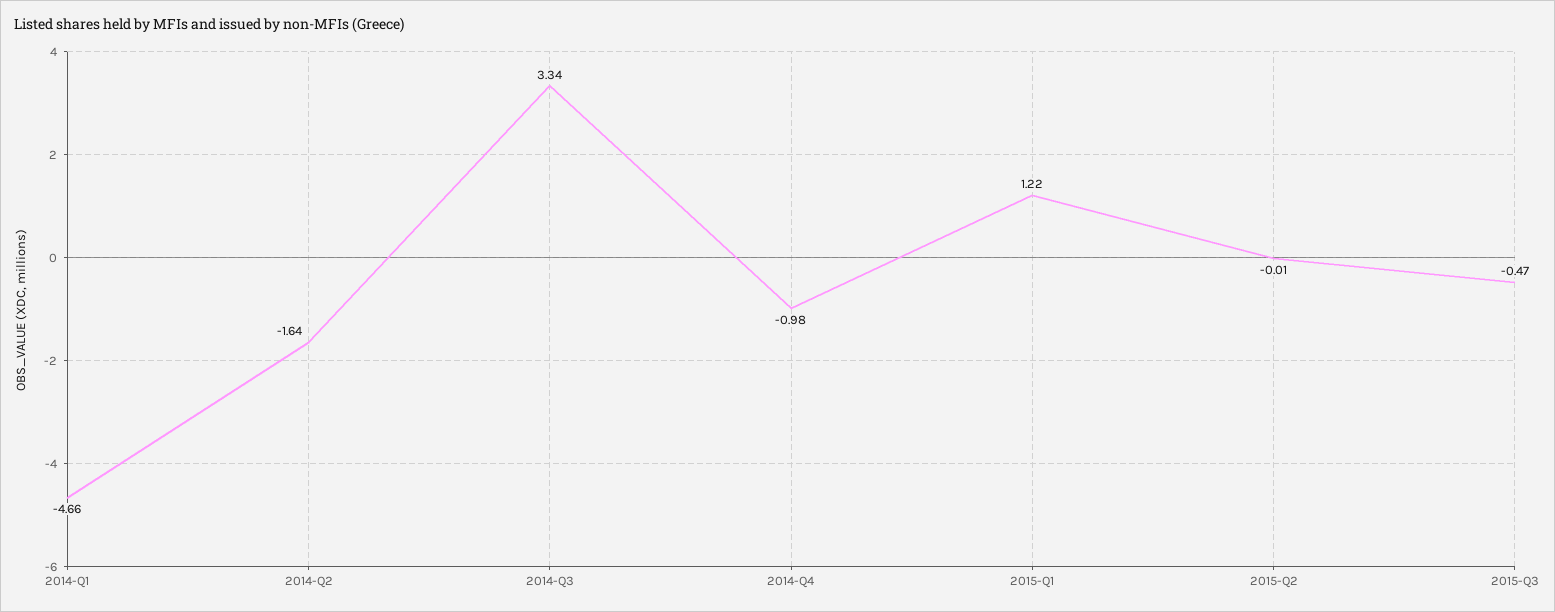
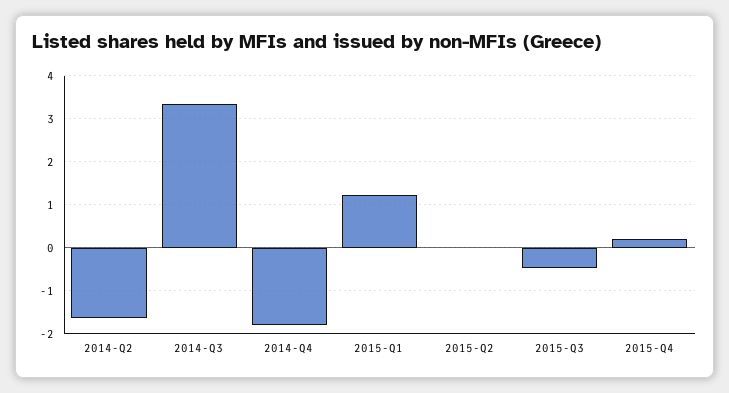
2014-Q1: -4.66 -> none
2014-Q4: -0.98 -> -1.8
2015-Q4: none -> 0.2

